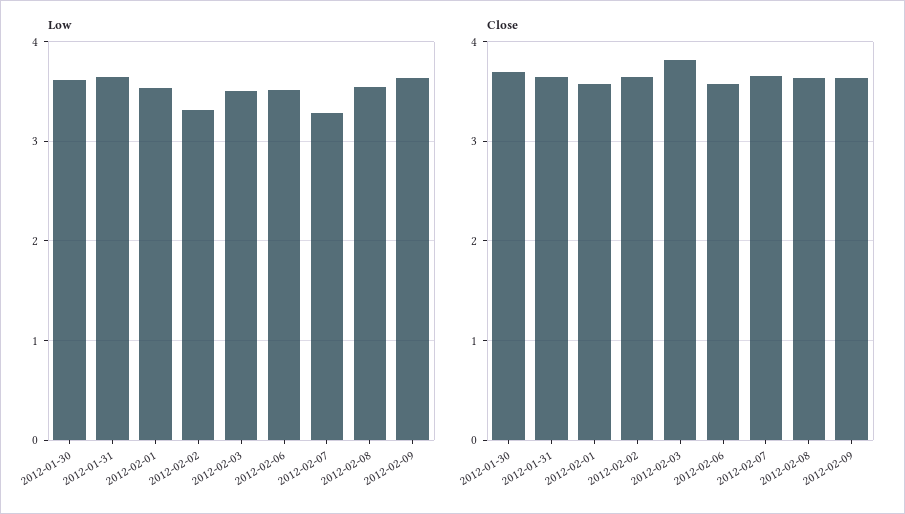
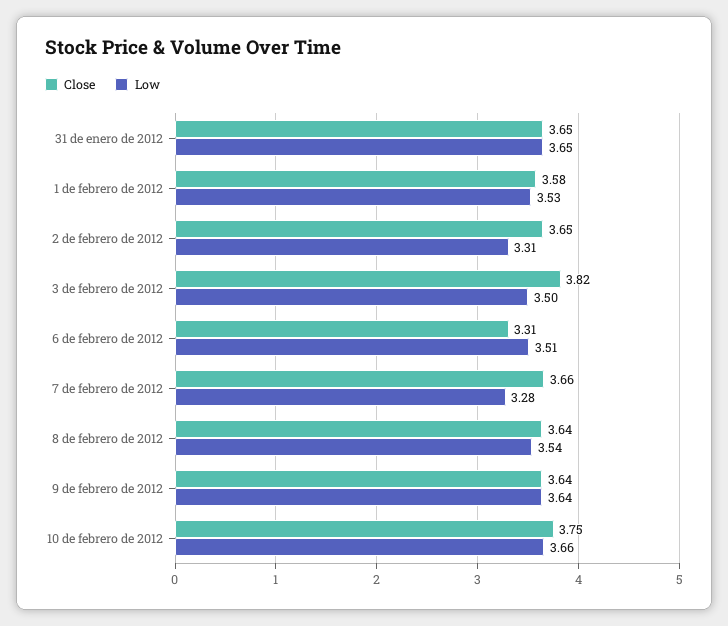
Low, 2012-01-30: 3.6 -> none
Close, 2012-01-30: 3.7 -> none
Close, 2012-02-06: 3.6 -> 3.31
Close, 10 de febrero de 2012: none -> 3.75
Low, 10 de febrero de 2012: none -> 3.66

